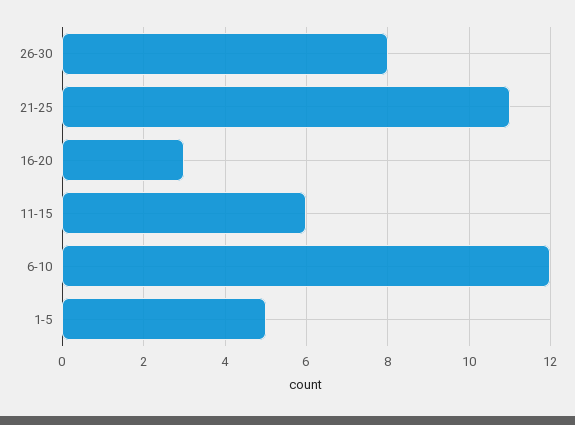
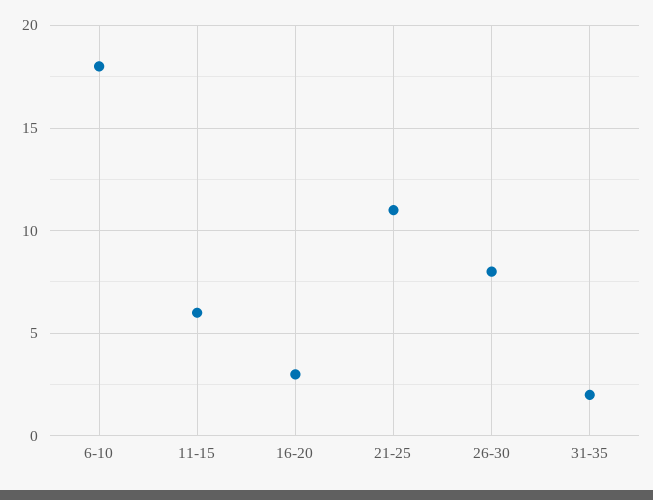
6-10: 12 -> 18
1-5: 5 -> none
31-35: none -> 2

